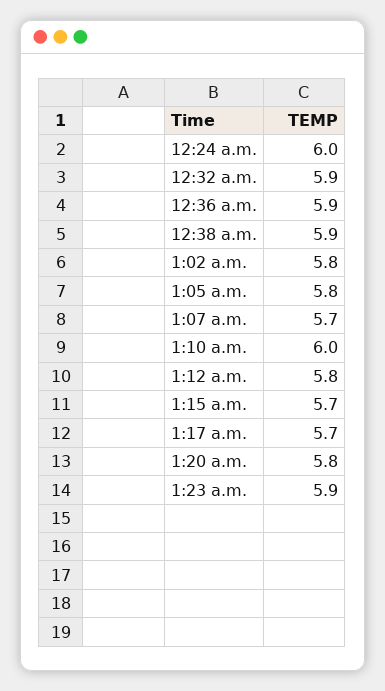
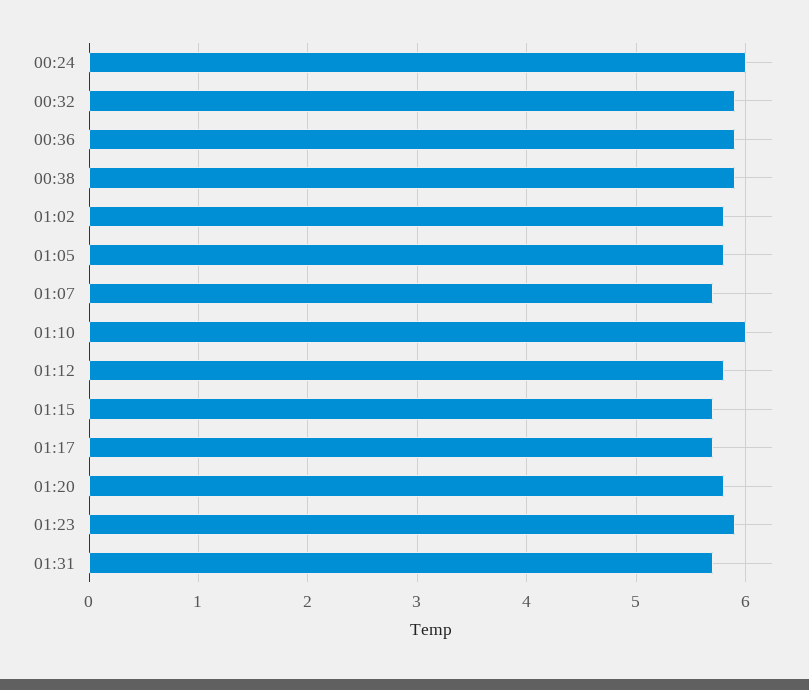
01:31: none -> 5.7

